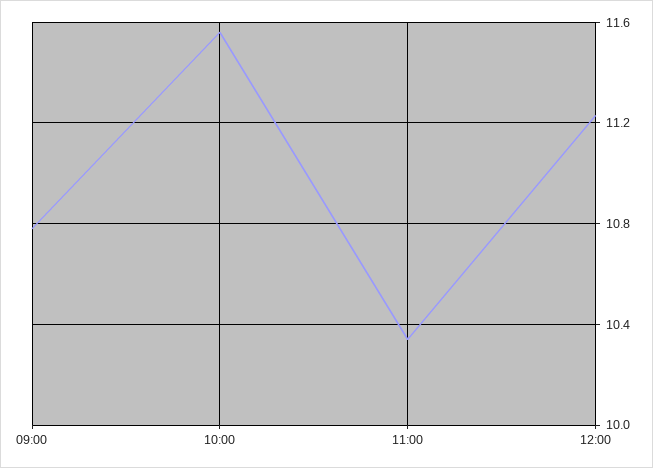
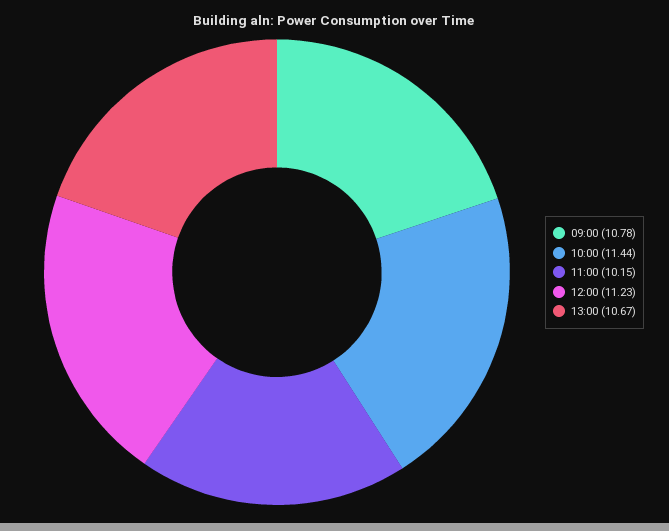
10:00: 11.55 -> 11.44
11:00: 10.35 -> 10.15
13:00: none -> 10.67

